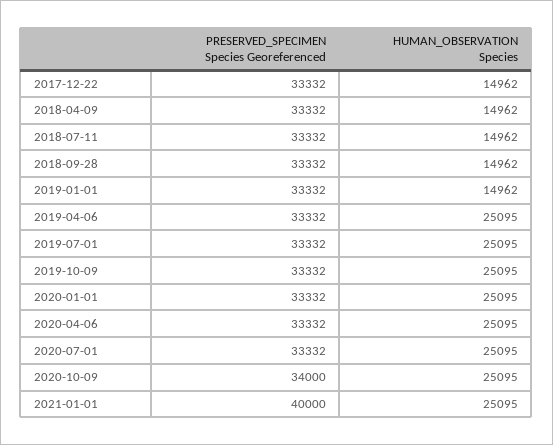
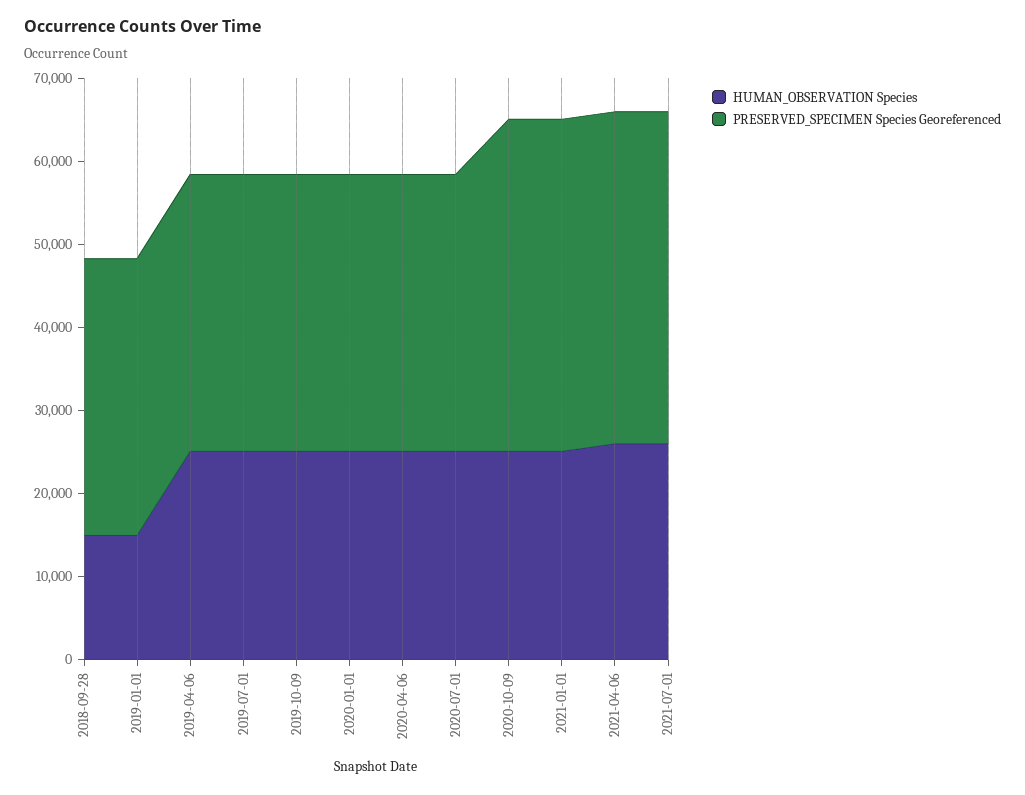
PRESERVED_SPECIMEN Species Georeferenced, 2017-12-22: 33332 -> none
HUMAN_OBSERVATION Species, 2017-12-22: 14962 -> none
PRESERVED_SPECIMEN Species Georeferenced, 2018-04-09: 33332 -> none
HUMAN_OBSERVATION Species, 2018-04-09: 14962 -> none
PRESERVED_SPECIMEN Species Georeferenced, 2018-07-11: 33332 -> none
HUMAN_OBSERVATION Species, 2018-07-11: 14962 -> none
PRESERVED_SPECIMEN Species Georeferenced, 2020-10-09: 34000 -> 40000
HUMAN_OBSERVATION Species, 2021-04-06: none -> 26000
PRESERVED_SPECIMEN Species Georeferenced, 2021-04-06: none -> 40000
HUMAN_OBSERVATION Species, 2021-07-01: none -> 26000
PRESERVED_SPECIMEN Species Georeferenced, 2021-07-01: none -> 40000

